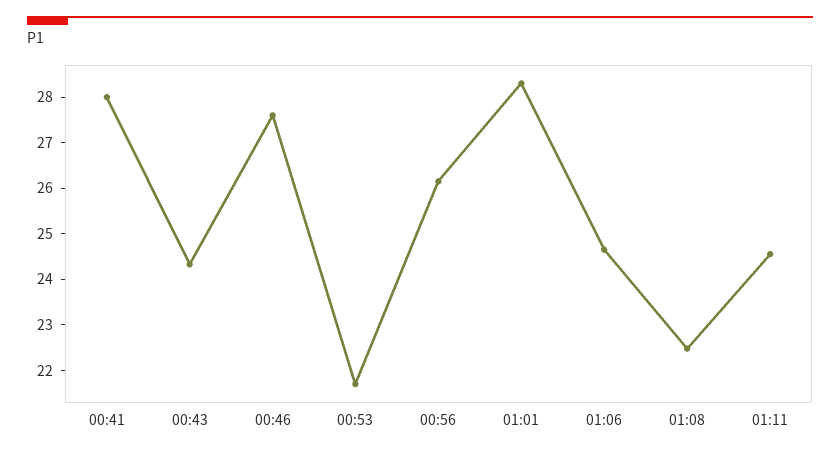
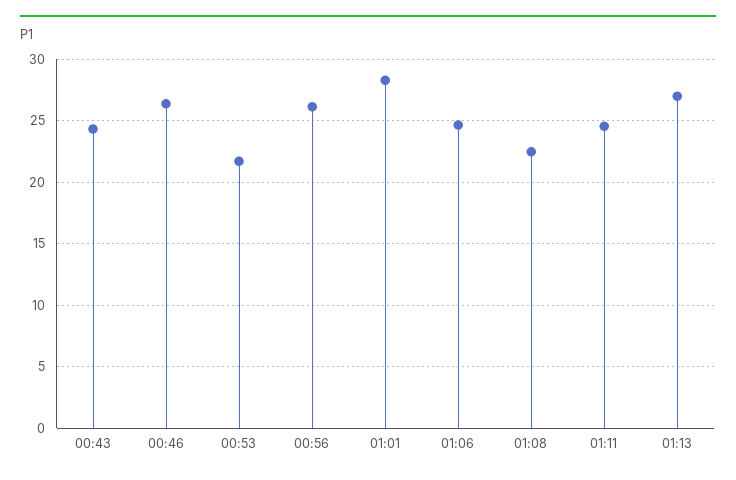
00:41: 28 -> none
00:46: 27.6 -> 26.5
01:13: none -> 27

